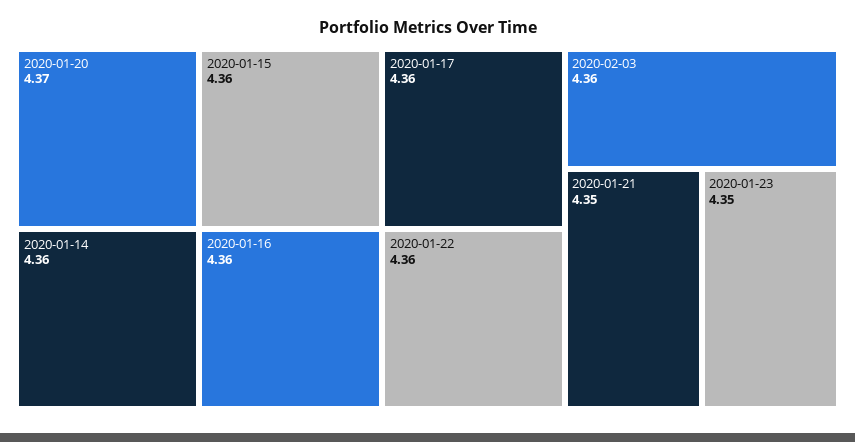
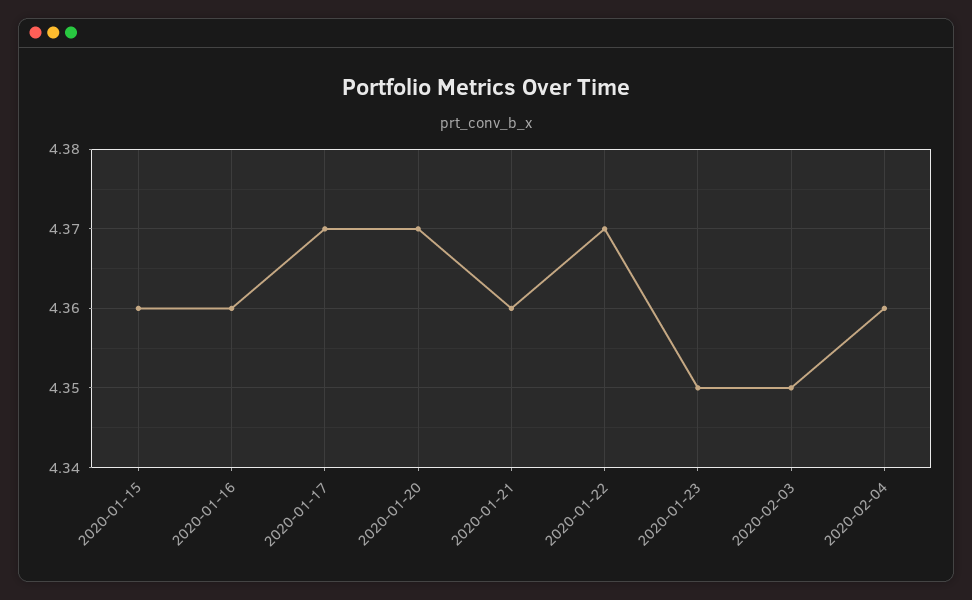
2020-01-14: 4.36 -> none
2020-01-17: 4.36 -> 4.37
2020-01-22: 4.36 -> 4.37
2020-02-03: 4.36 -> 4.35
2020-01-21: 4.35 -> 4.36
2020-02-04: none -> 4.36

